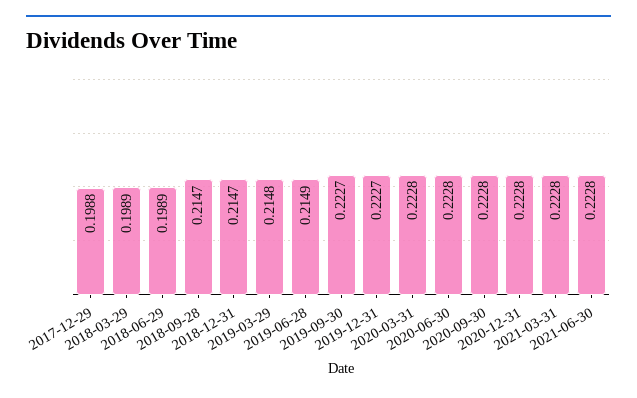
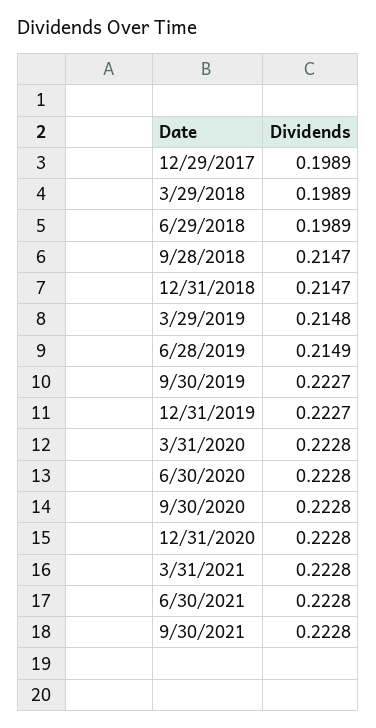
2017-12-29: 0.1988 -> 0.1989
9/30/2021: none -> 0.2228

